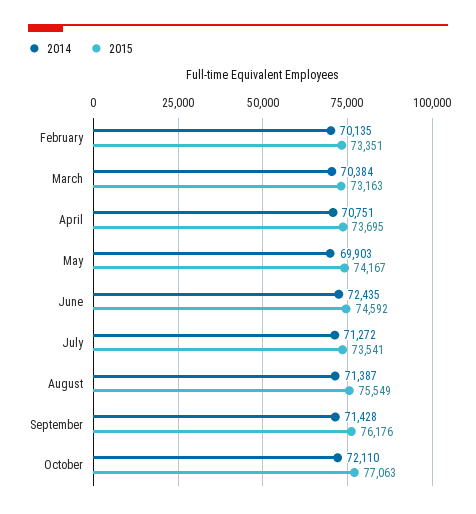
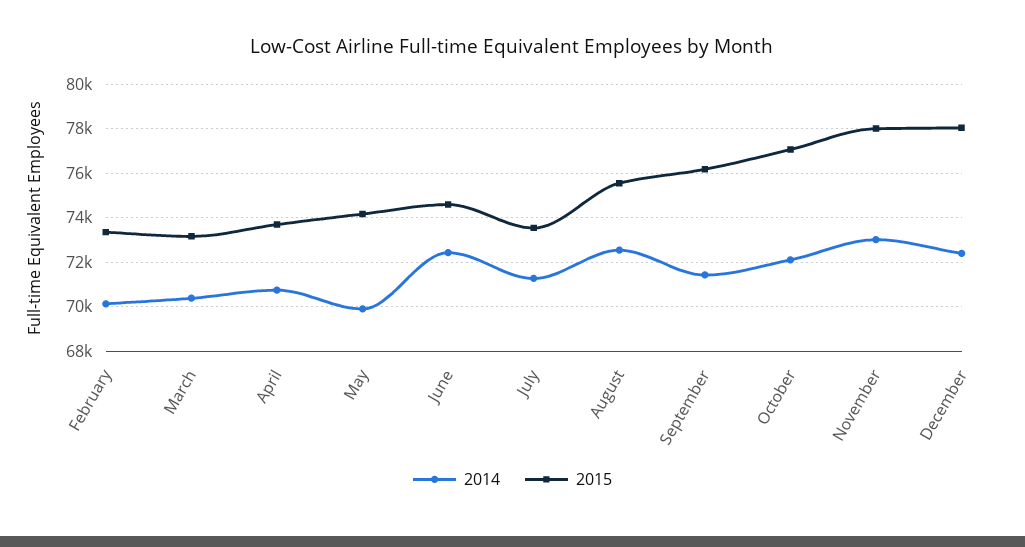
2014, August: 71387 -> 72500
2014, November: none -> 73000
2015, November: none -> 78000
2014, December: none -> 72500
2015, December: none -> 78000

